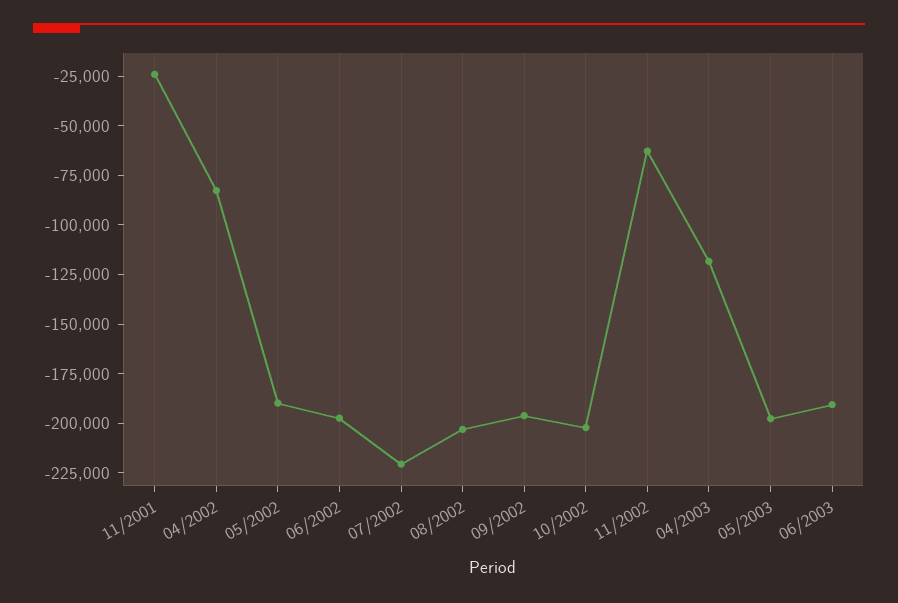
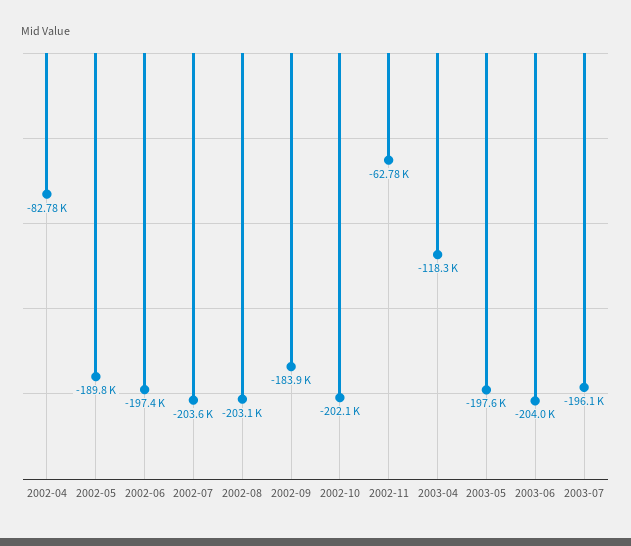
11/2001: -25000 -> none
07/2002: -220000 -> -203600
09/2002: -195000 -> -183900
06/2003: -190000 -> -204000
2003-07: none -> -196100

